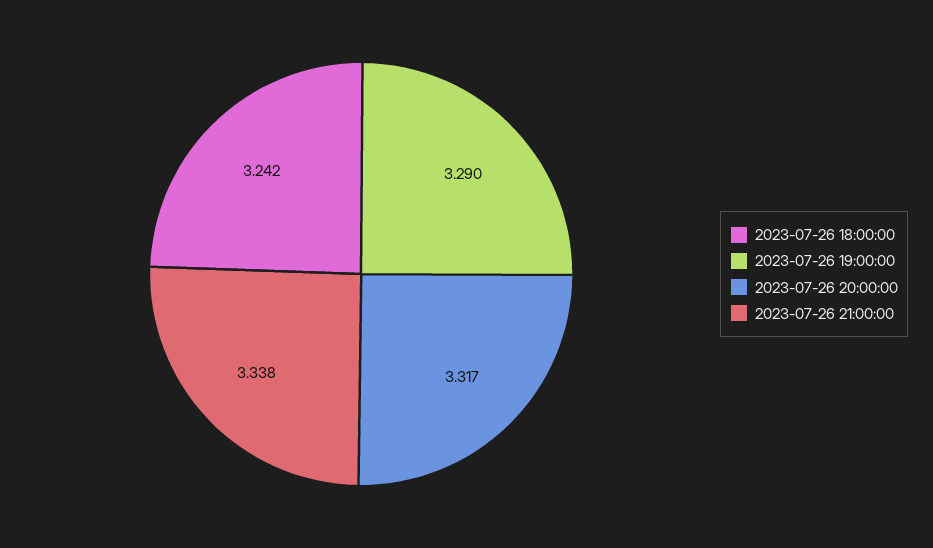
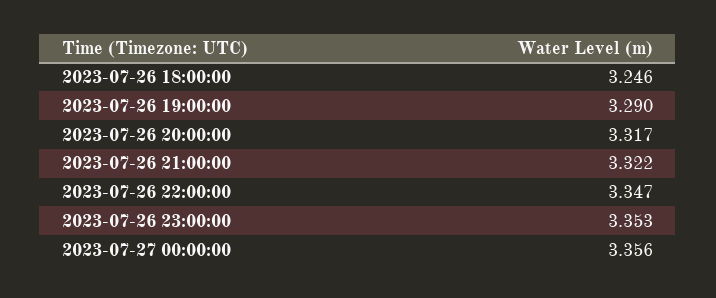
2023-07-26 18:00:00: 3.242 -> 3.246
2023-07-26 21:00:00: 3.338 -> 3.322
2023-07-26 22:00:00: none -> 3.347
2023-07-26 23:00:00: none -> 3.353
2023-07-27 00:00:00: none -> 3.356

